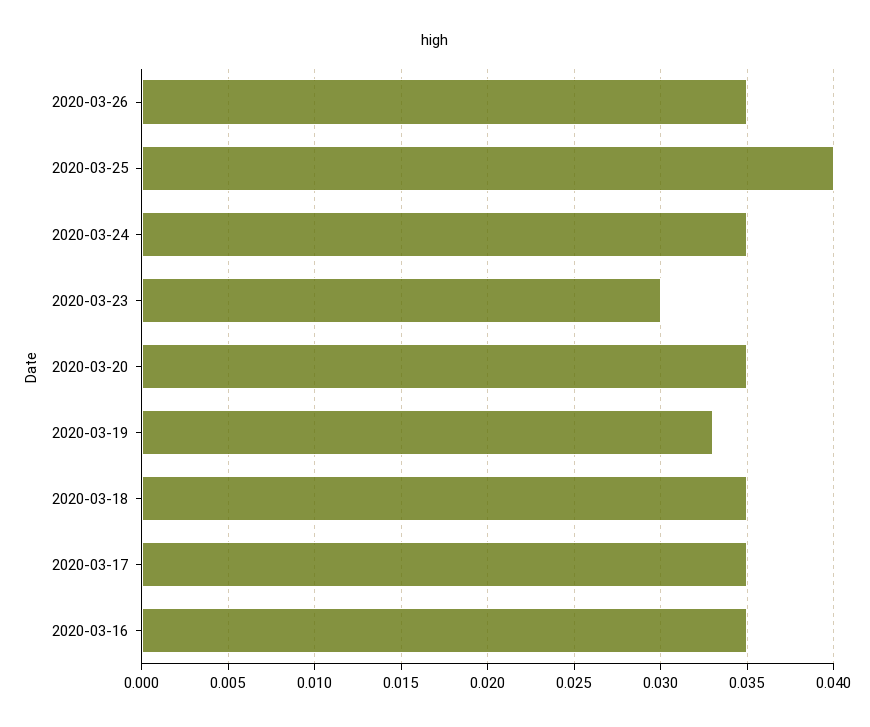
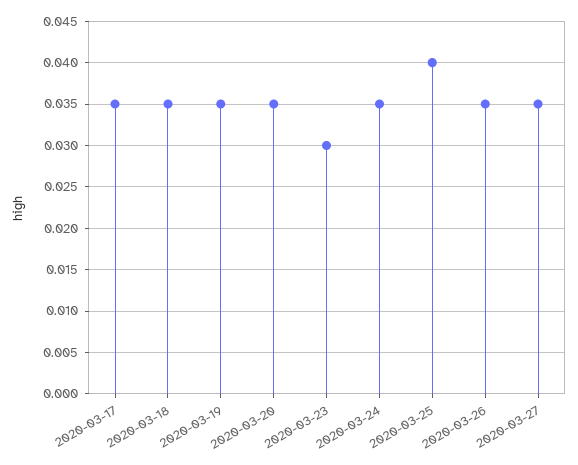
2020-03-19: 0.033 -> 0.035
2020-03-16: 0.035 -> none
2020-03-27: none -> 0.035

